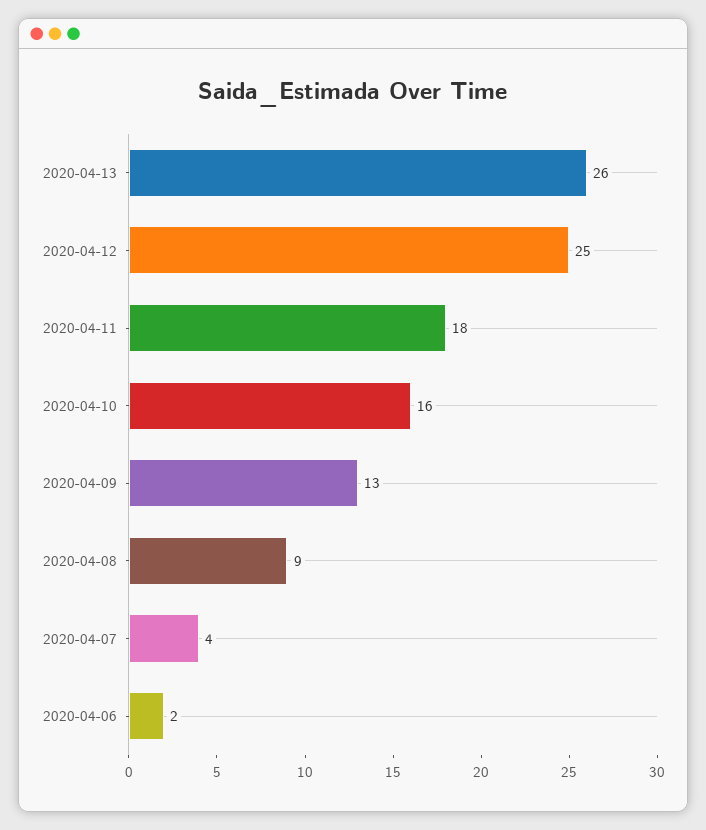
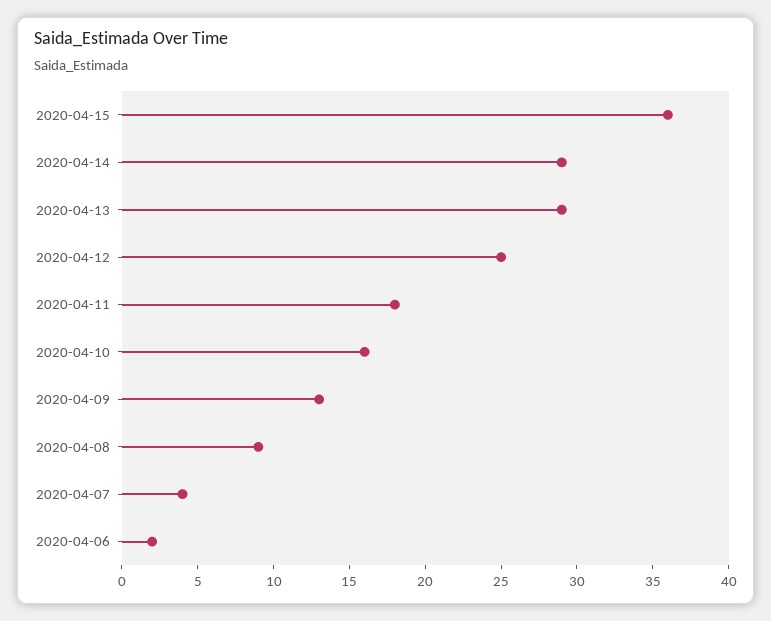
2020-04-13: 26 -> 29
2020-04-15: none -> 36
2020-04-14: none -> 29

